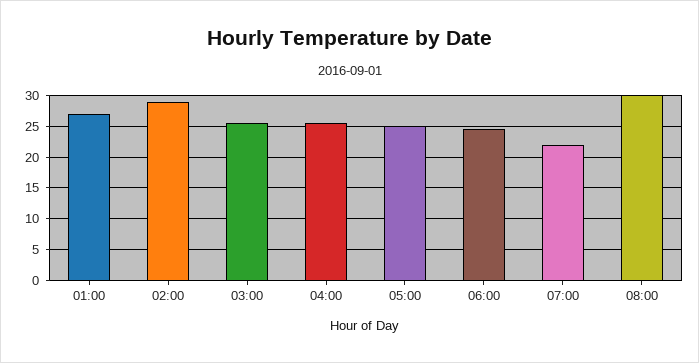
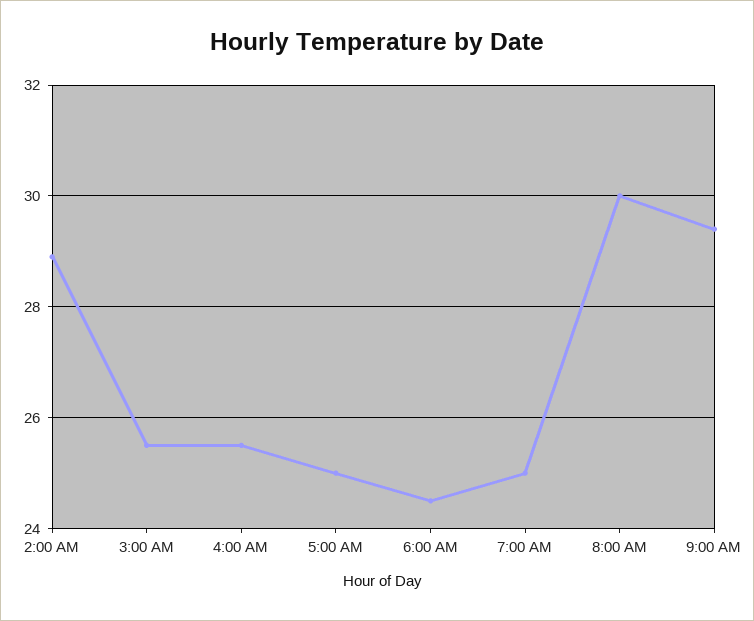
01:00: 27 -> none
07:00: 22 -> 25
9:00 AM: none -> 29.5

